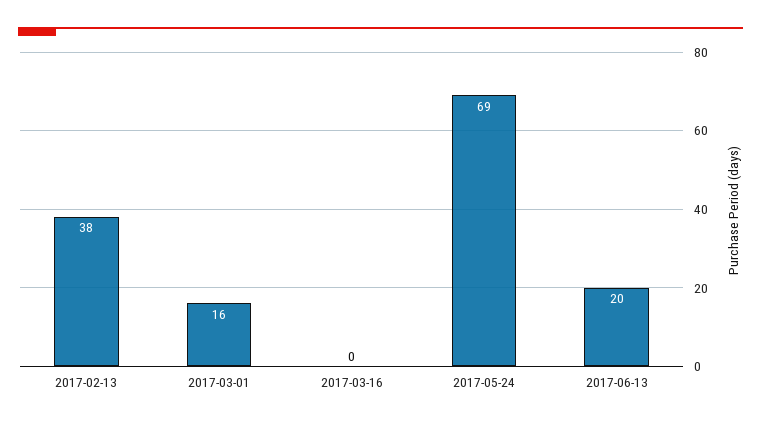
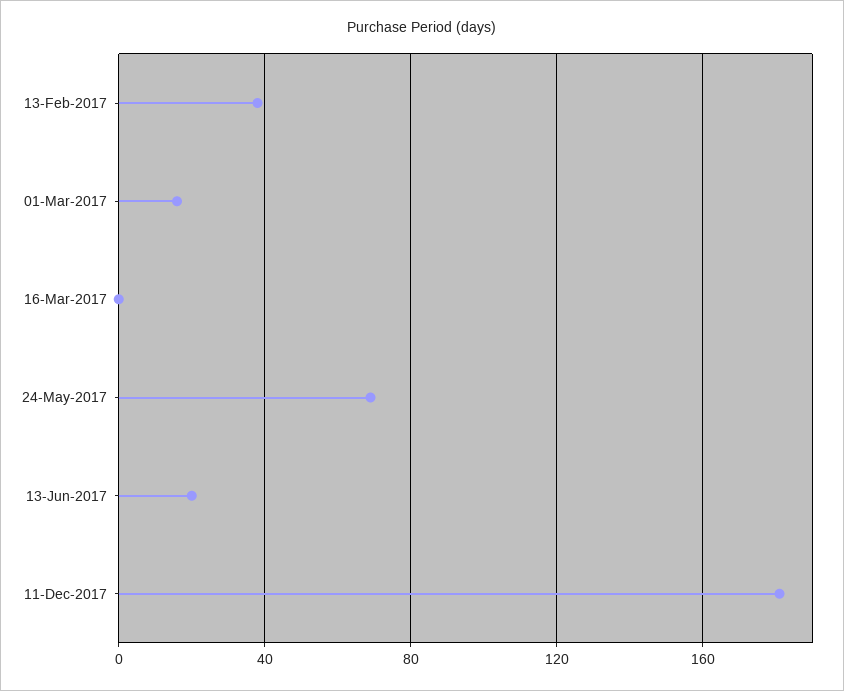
11-Dec-2017: none -> 180

